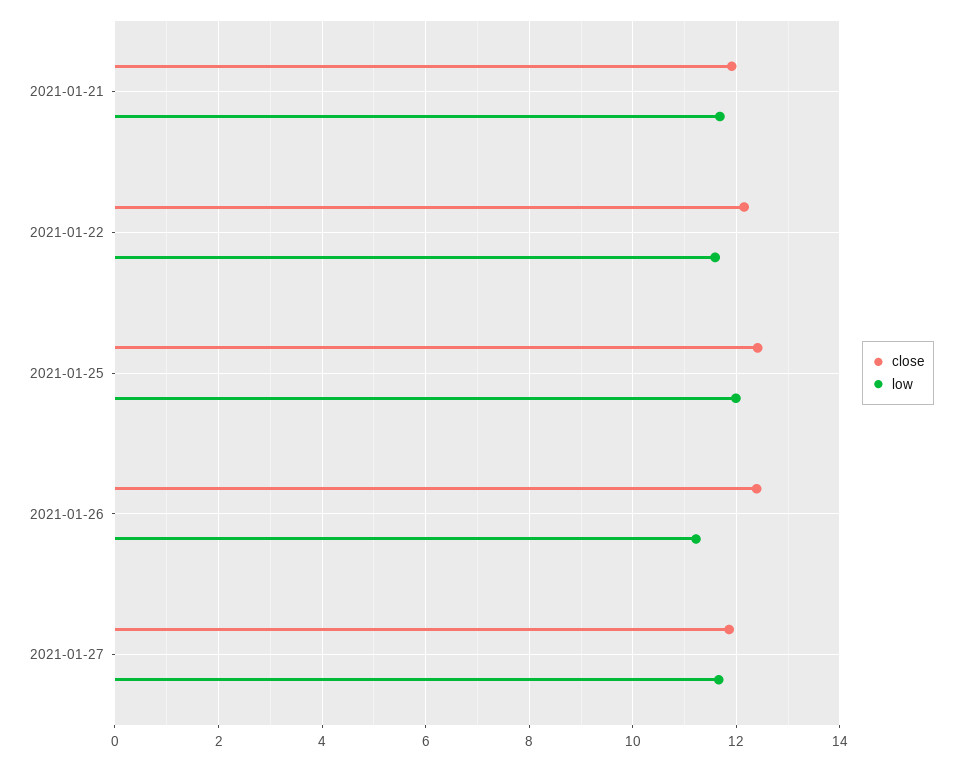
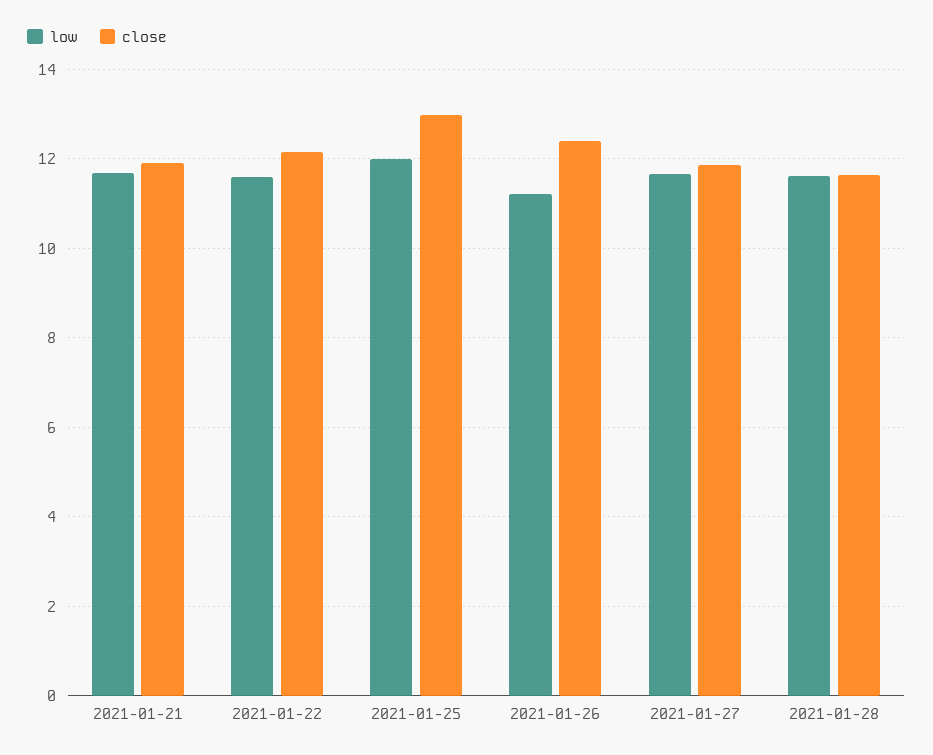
close, 2021-01-25: 12.4 -> 13
low, 2021-01-28: none -> 11.6
close, 2021-01-28: none -> 11.6

